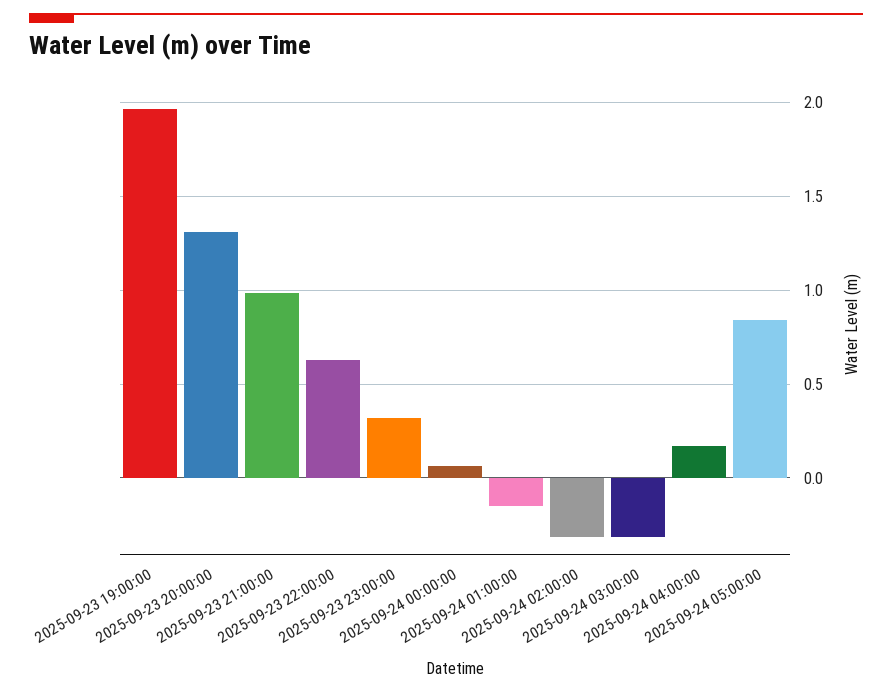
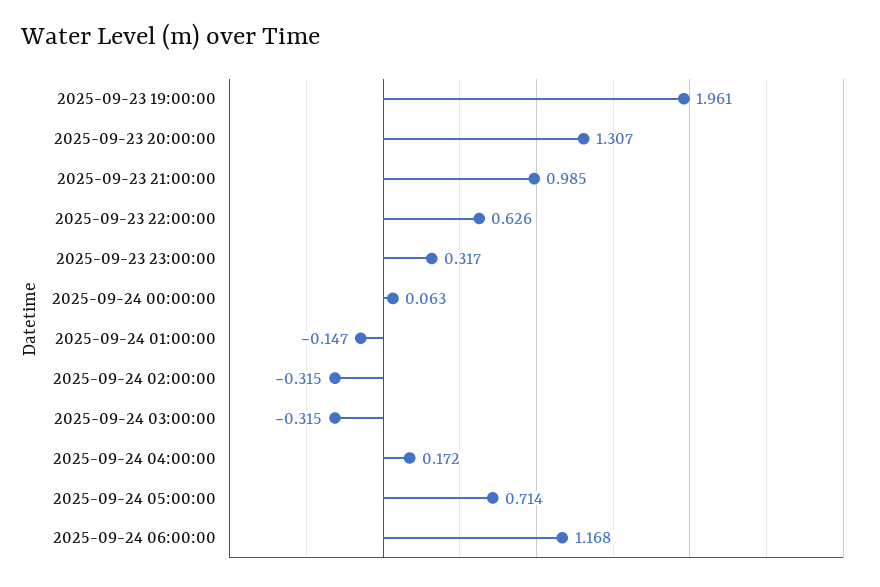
2025-09-24 05:00:00: 0.85 -> 0.714
2025-09-24 06:00:00: none -> 1.168

